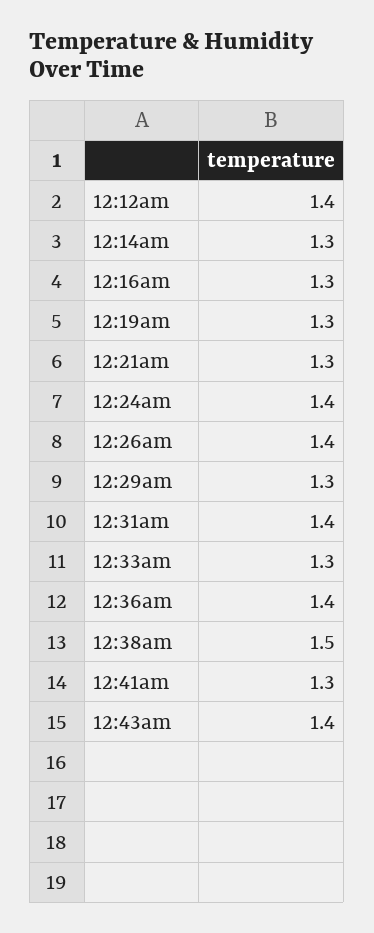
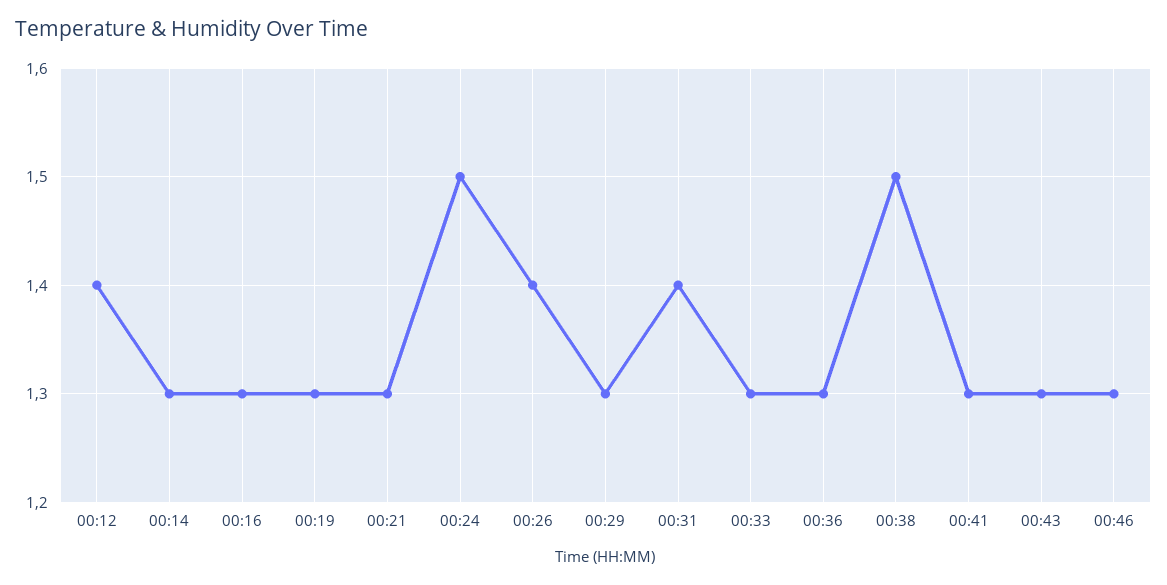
12:24am: 1.4 -> 1.5
12:36am: 1.4 -> 1.3
12:43am: 1.4 -> 1.3
00:46: none -> 1.3

